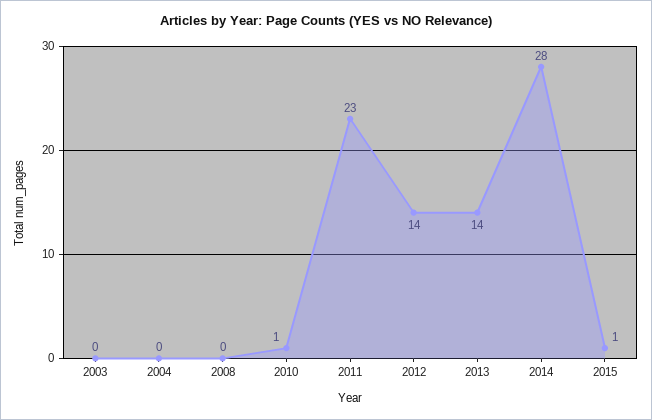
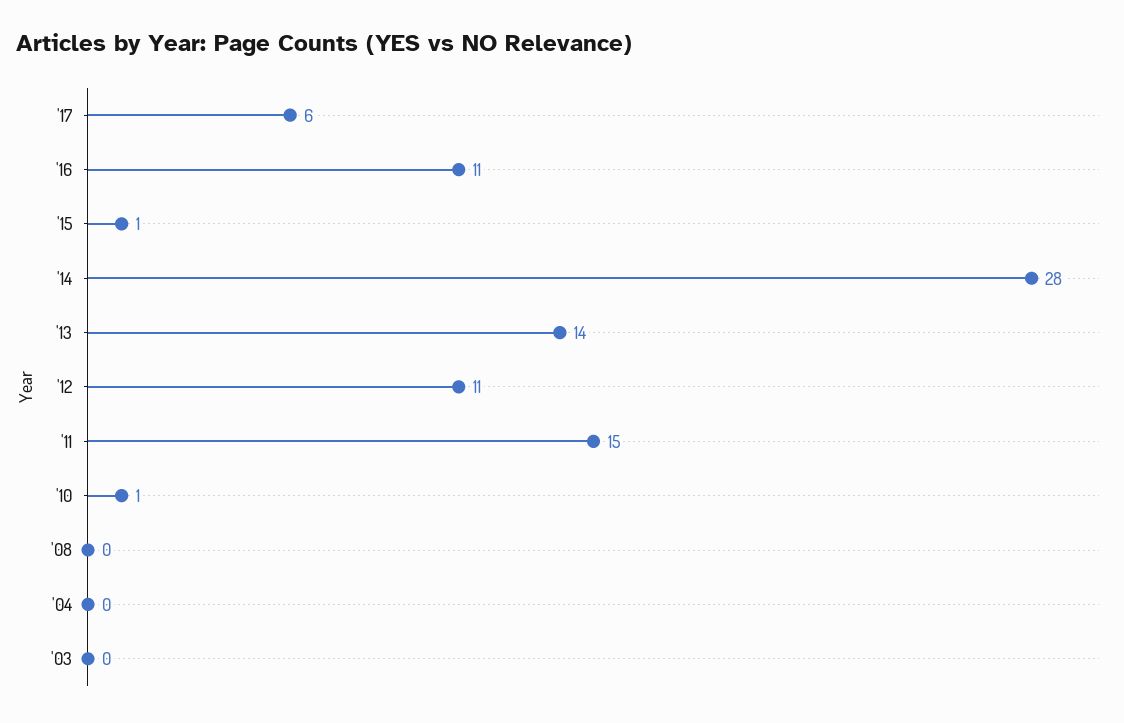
2011: 23 -> 15
2012: 14 -> 11
'17: none -> 6
'16: none -> 11

